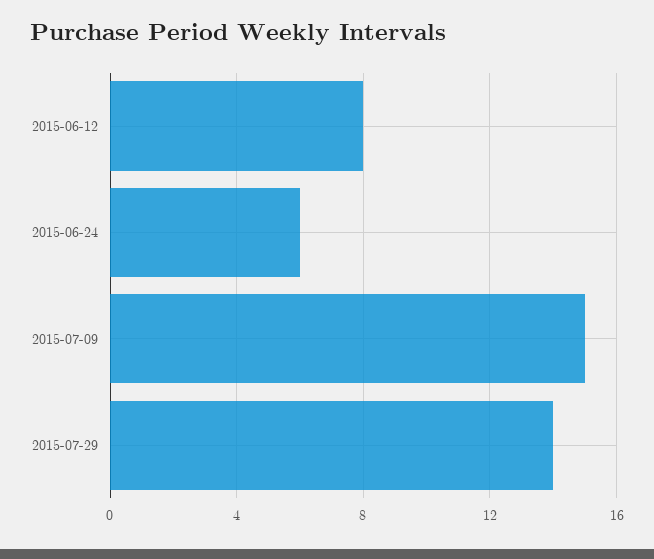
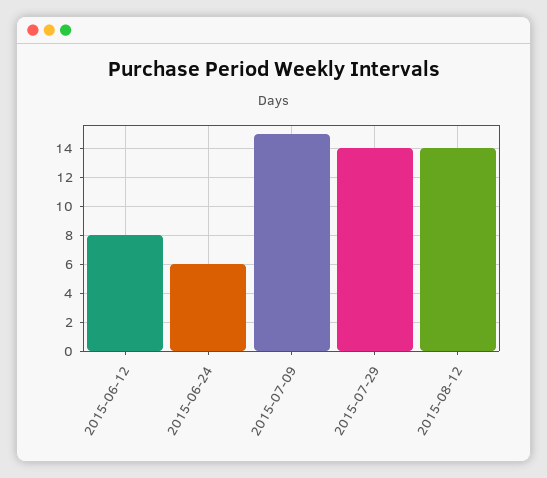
2015-08-12: none -> 14

